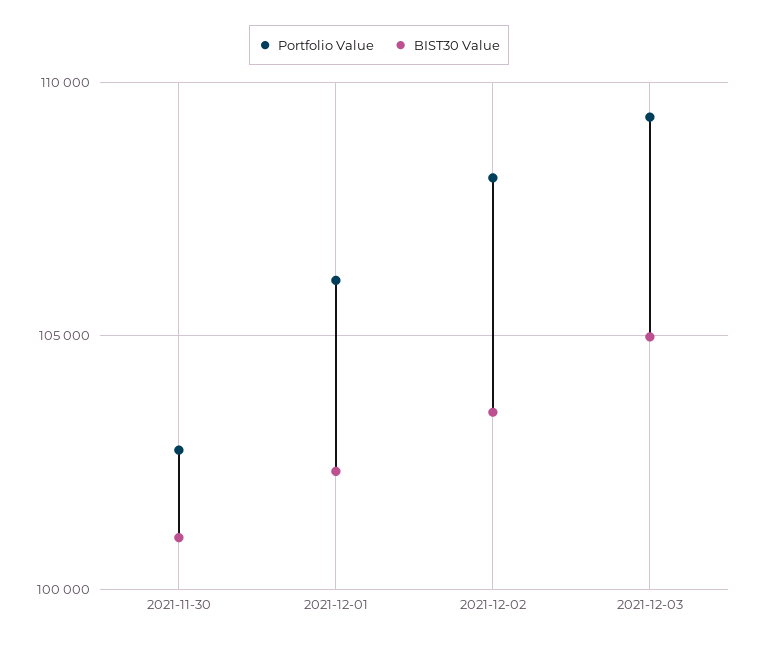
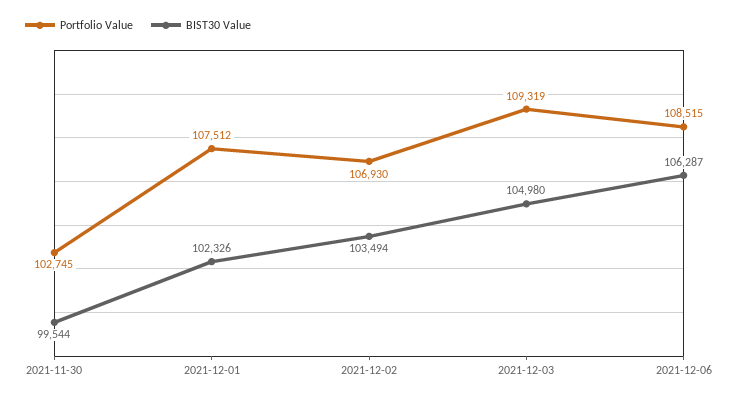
BIST30 Value, 2021-11-30: 101000 -> 99544
Portfolio Value, 2021-12-01: 106000 -> 107512
Portfolio Value, 2021-12-02: 108000 -> 106930
Portfolio Value, 2021-12-06: none -> 108515
BIST30 Value, 2021-12-06: none -> 106287

